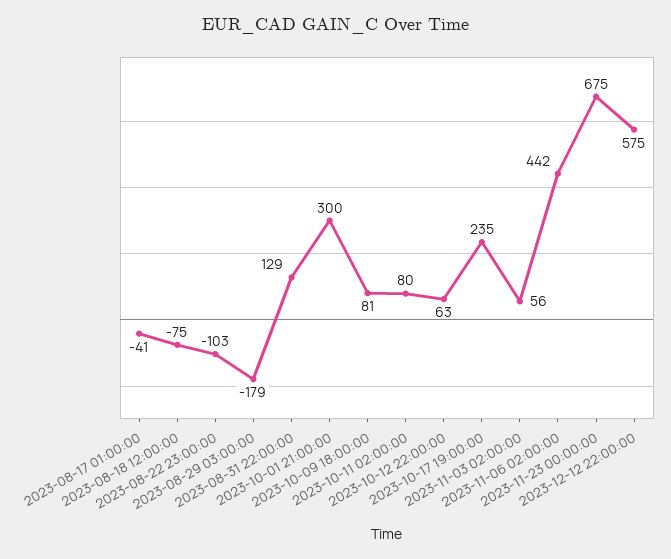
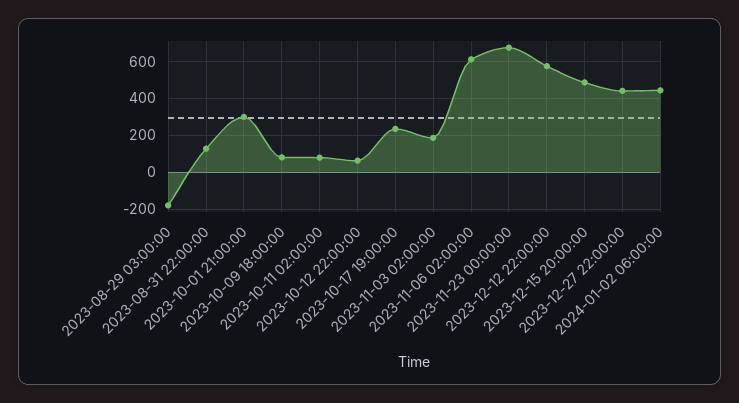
2023-08-17 01:00:00: -41 -> none
2023-08-18 12:00:00: -75 -> none
2023-08-22 23:00:00: -103 -> none
2023-11-03 02:00:00: 56 -> 200
2023-11-06 02:00:00: 442 -> 600
2023-12-15 20:00:00: none -> 500
2023-12-27 22:00:00: none -> 450
2024-01-02 06:00:00: none -> 450

